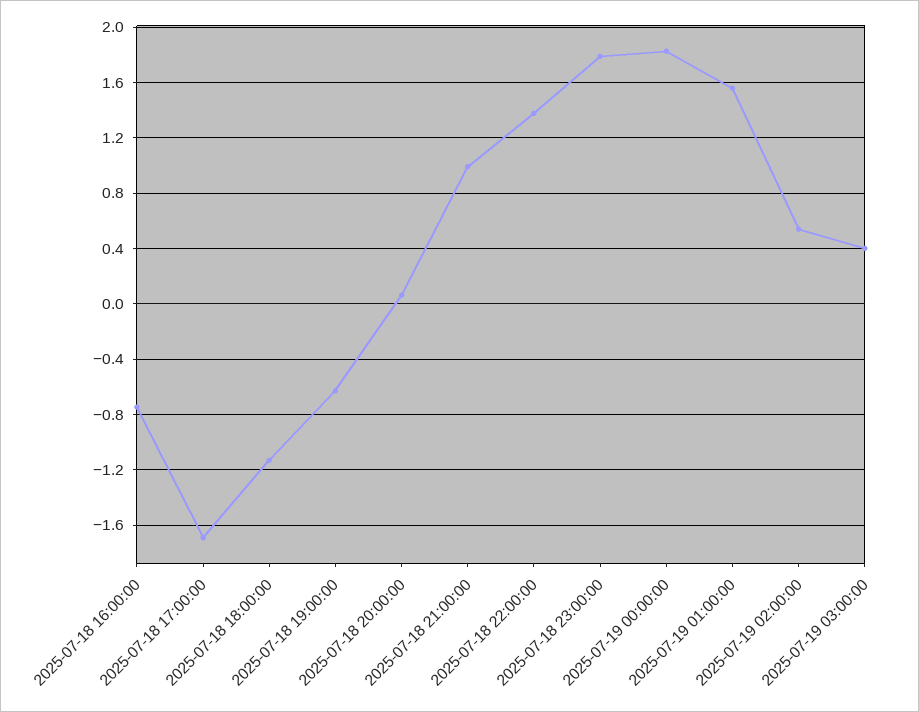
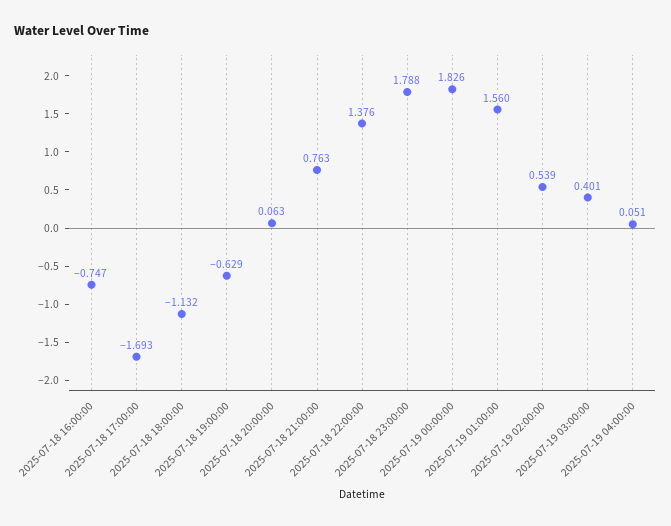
2025-07-18 21:00:00: 1 -> 0.763
2025-07-19 04:00:00: none -> 0.051

